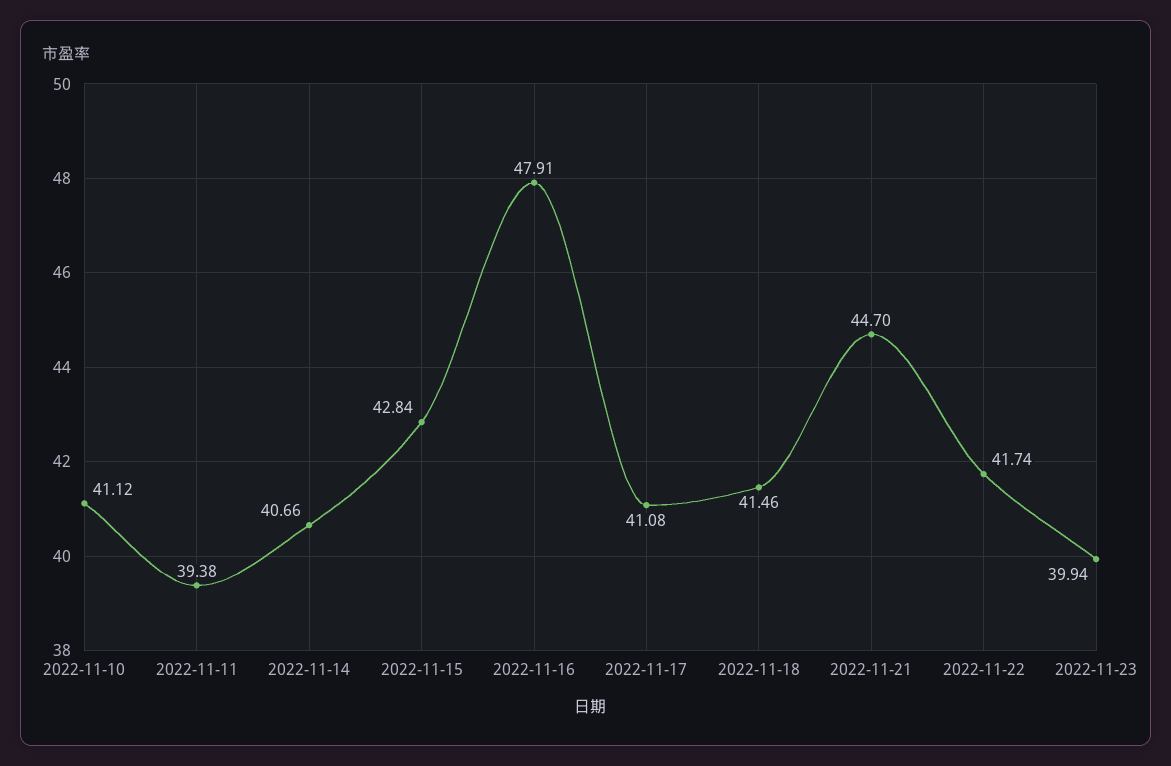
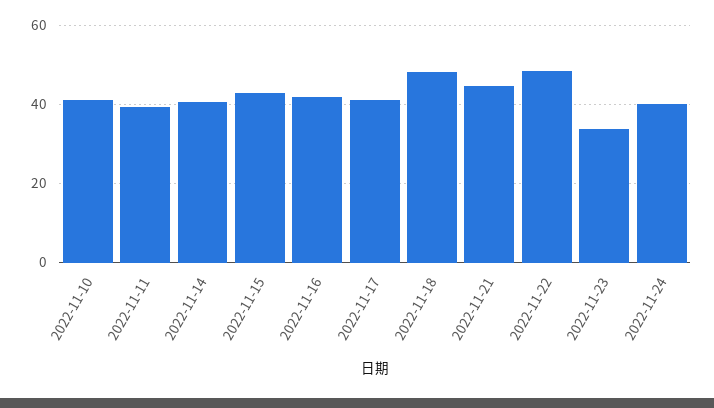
2022-11-16: 47.91 -> 42
2022-11-18: 41.46 -> 48
2022-11-22: 41.74 -> 48
2022-11-23: 39.94 -> 34
2022-11-24: none -> 40

